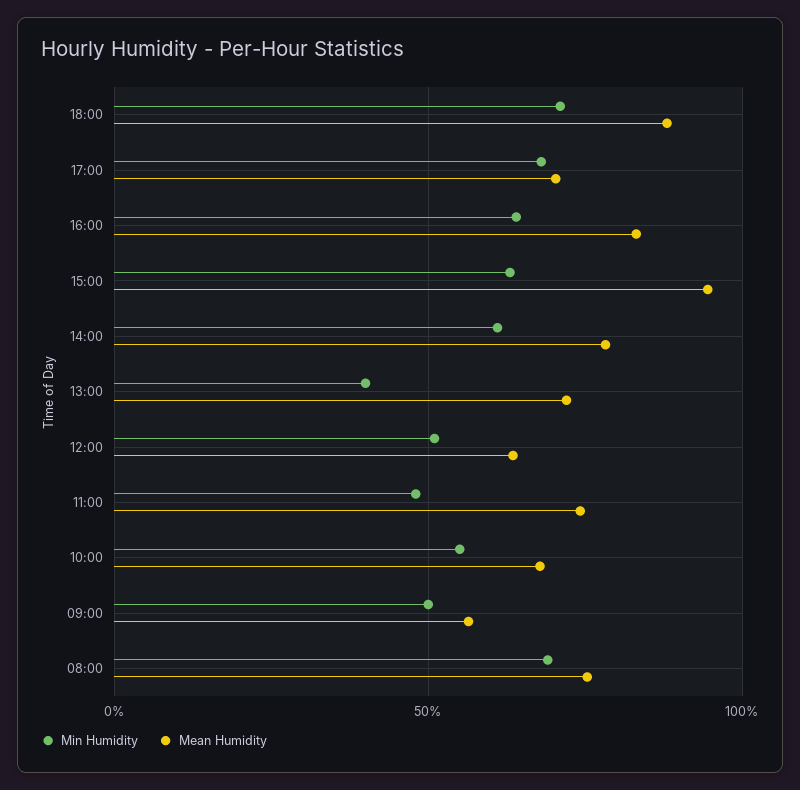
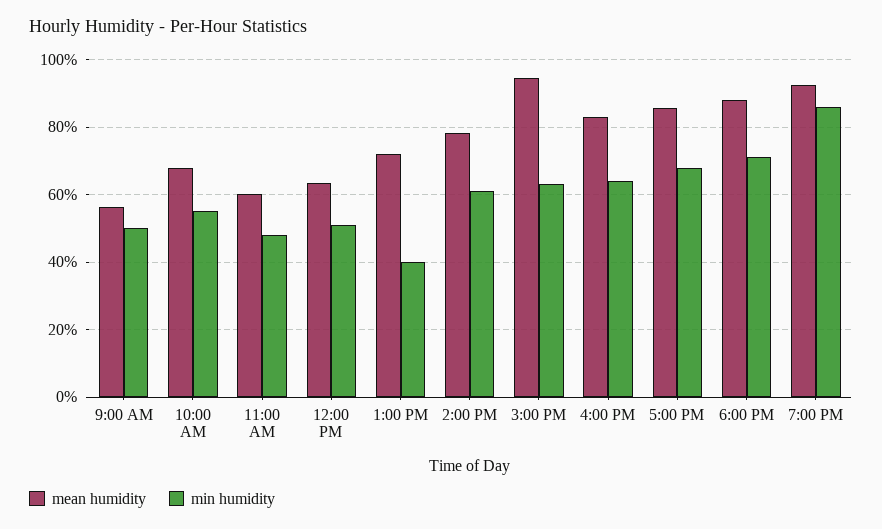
Mean Humidity, 17:00: 70 -> 86
Mean Humidity, 11:00: 75 -> 60
Min Humidity, 08:00: 70 -> none
Mean Humidity, 08:00: 75 -> none
Mean Humidity, 7:00 PM: none -> 92
Min Humidity, 7:00 PM: none -> 86

